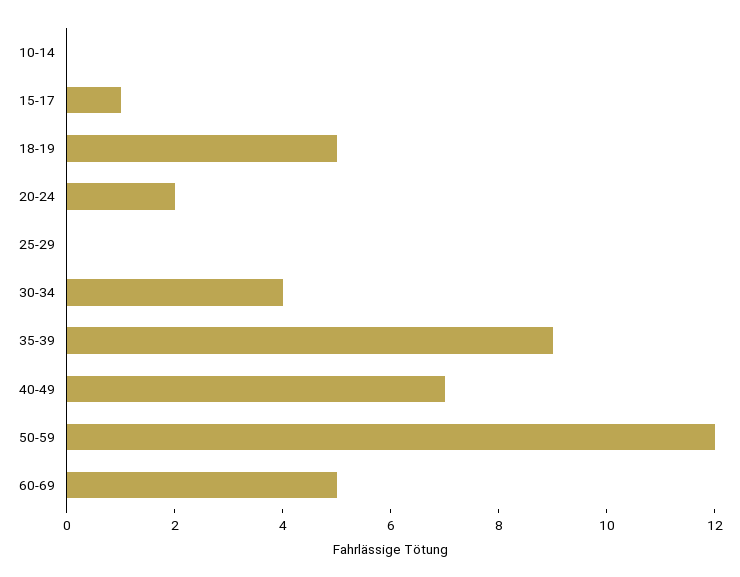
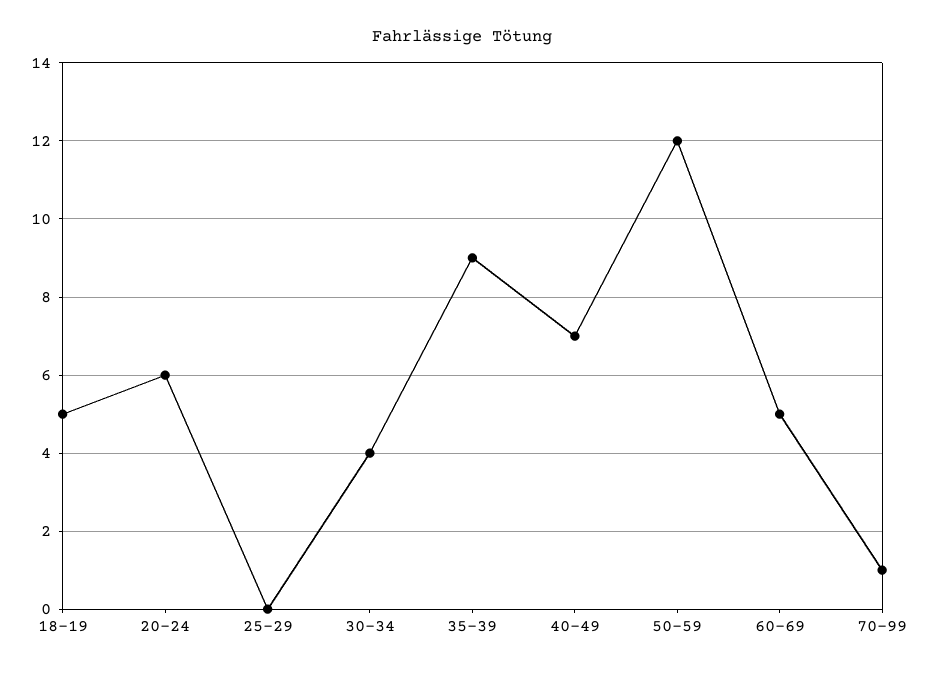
10-14: 0 -> none
15-17: 1 -> none
20-24: 2 -> 6
70-99: none -> 1

